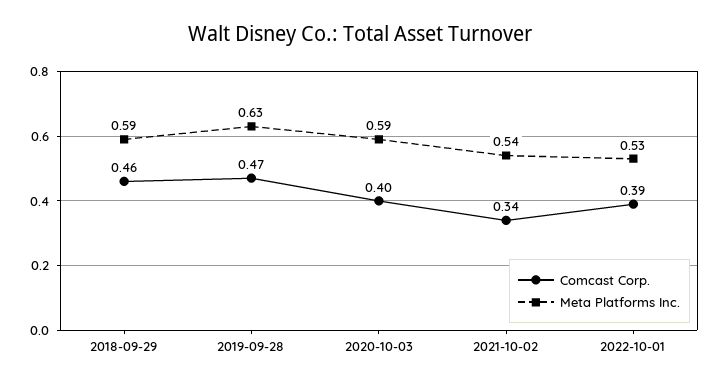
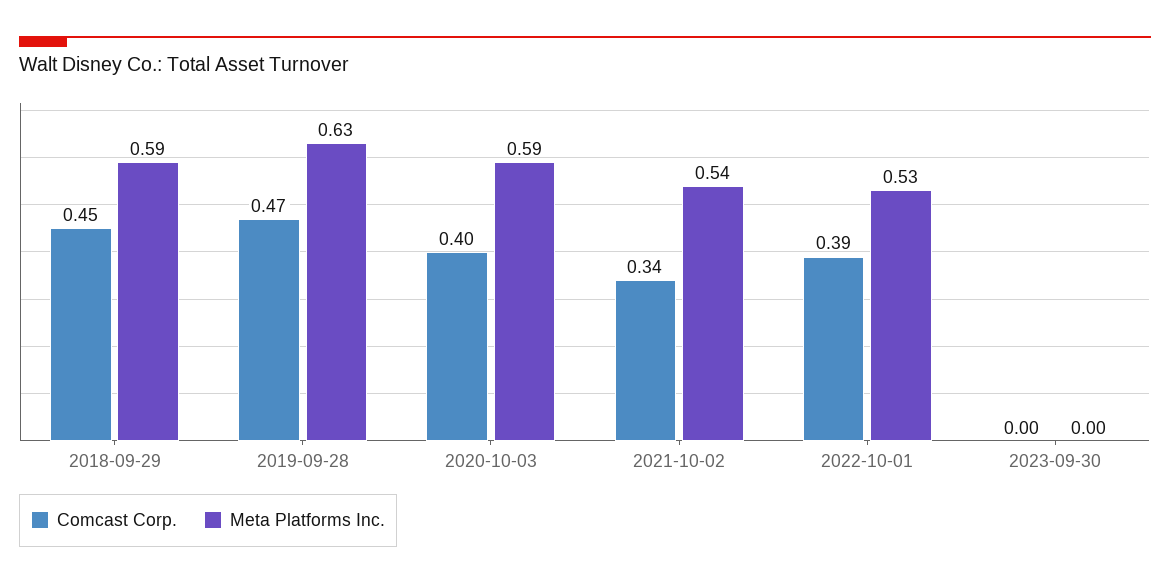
Comcast Corp., 2018-09-29: 0.46 -> 0.45
Comcast Corp., 2023-09-30: none -> 0
Meta Platforms Inc., 2023-09-30: none -> 0

